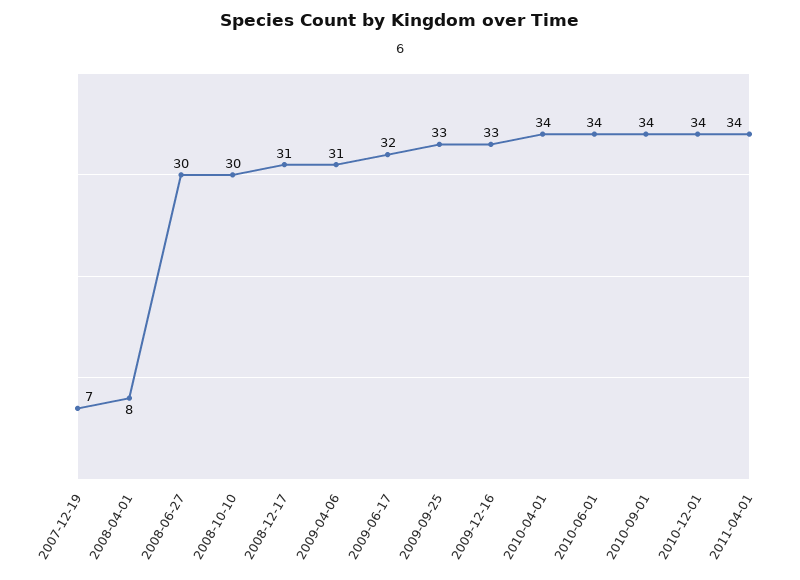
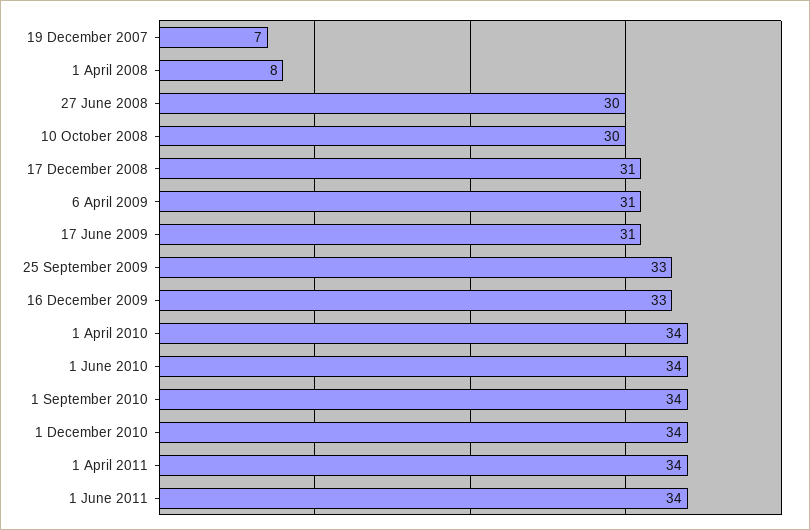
2009-06-17: 32 -> 31
1 June 2011: none -> 34

